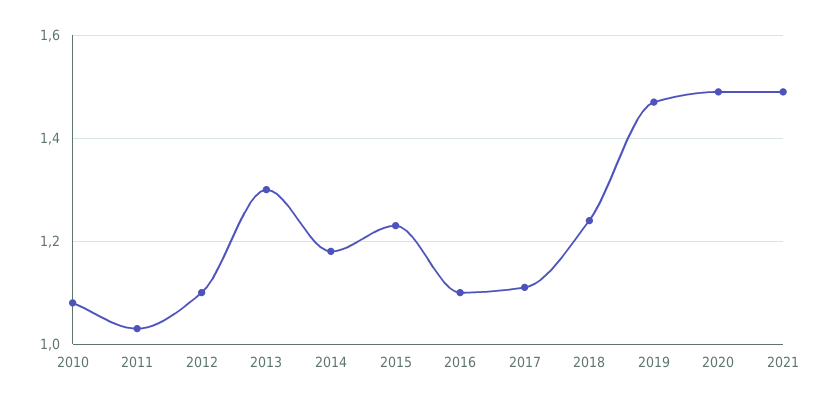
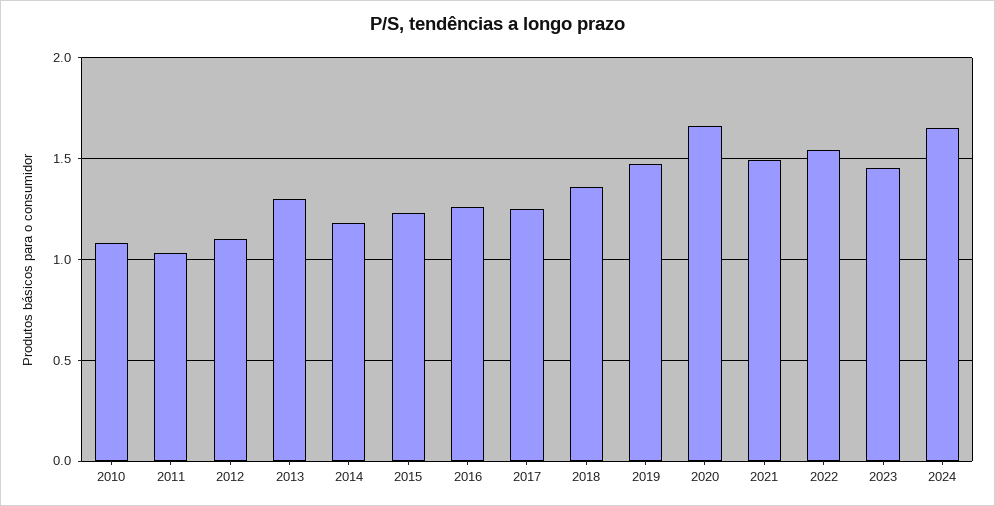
2016: 1.1 -> 1.25
2017: 1.1 -> 1.25
2018: 1.25 -> 1.35
2020: 1.5 -> 1.65
2022: none -> 1.55
2023: none -> 1.45
2024: none -> 1.65

